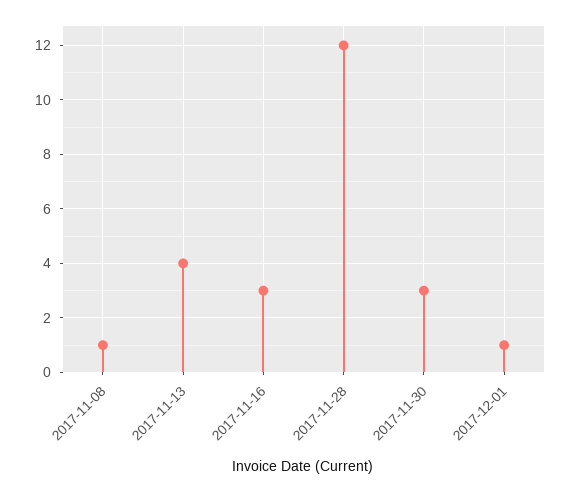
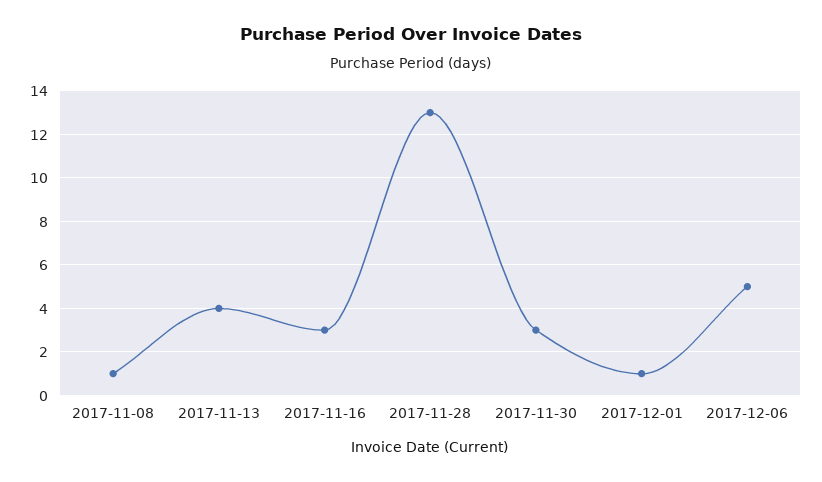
2017-11-28: 12 -> 13
2017-12-06: none -> 5

